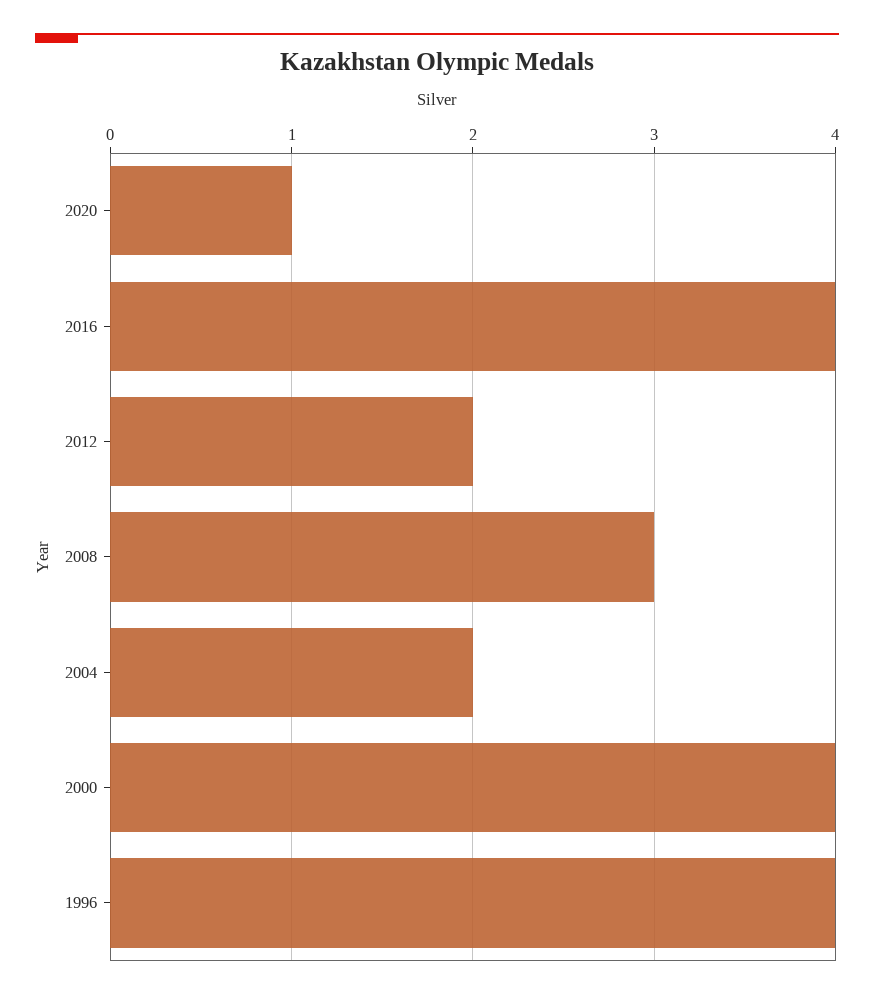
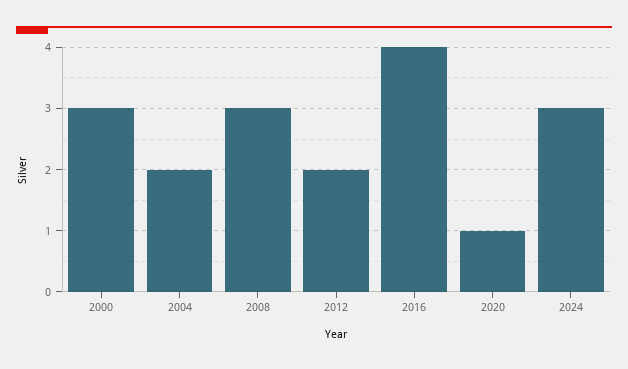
2000: 4 -> 3
1996: 4 -> none
2024: none -> 3

